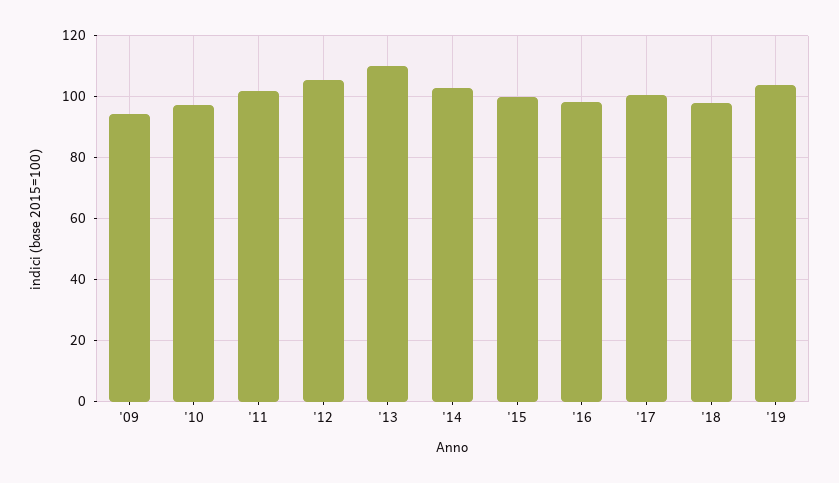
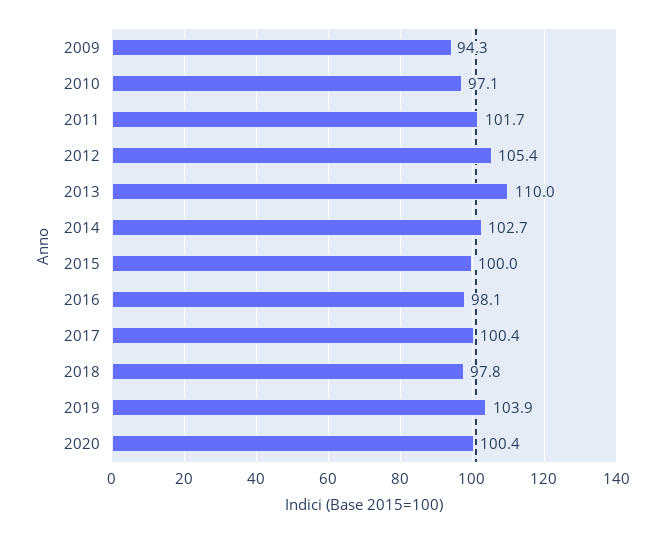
2020: none -> 100.4

